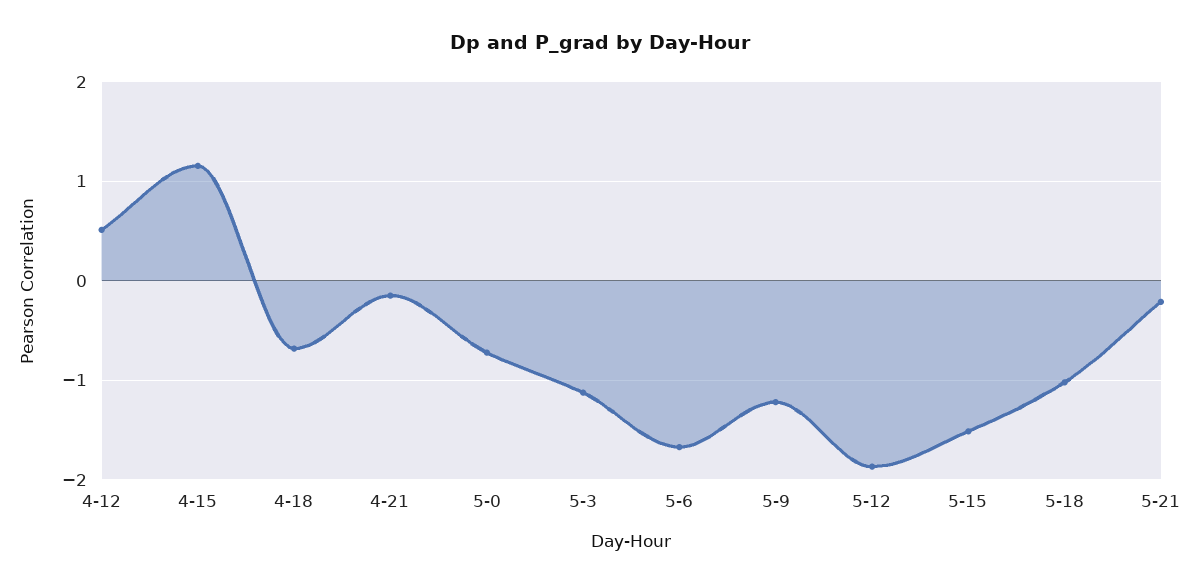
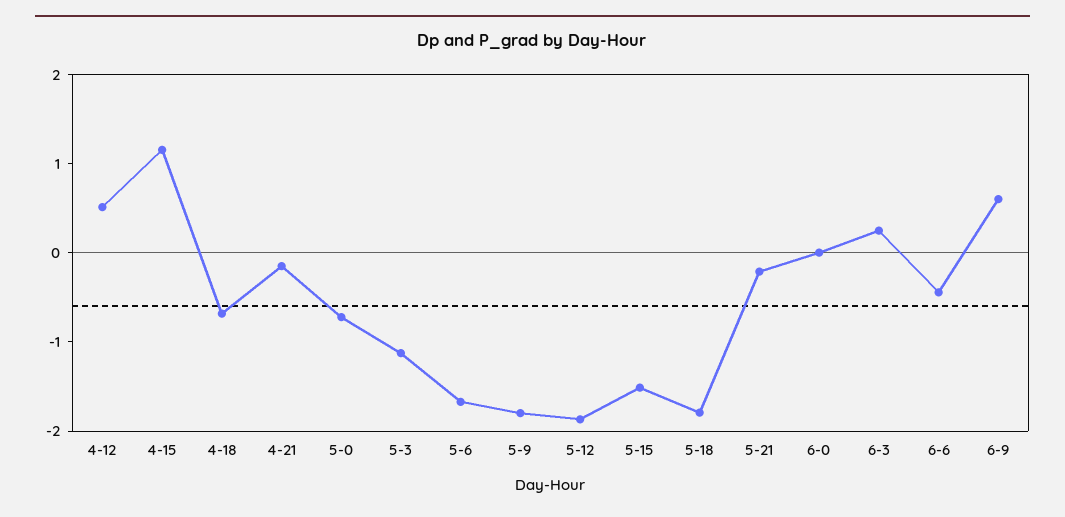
5-9: -1.2 -> -1.8
5-18: -1 -> -1.8
6-0: none -> 0
6-3: none -> 0.2
6-6: none -> -0.4
6-9: none -> 0.6

